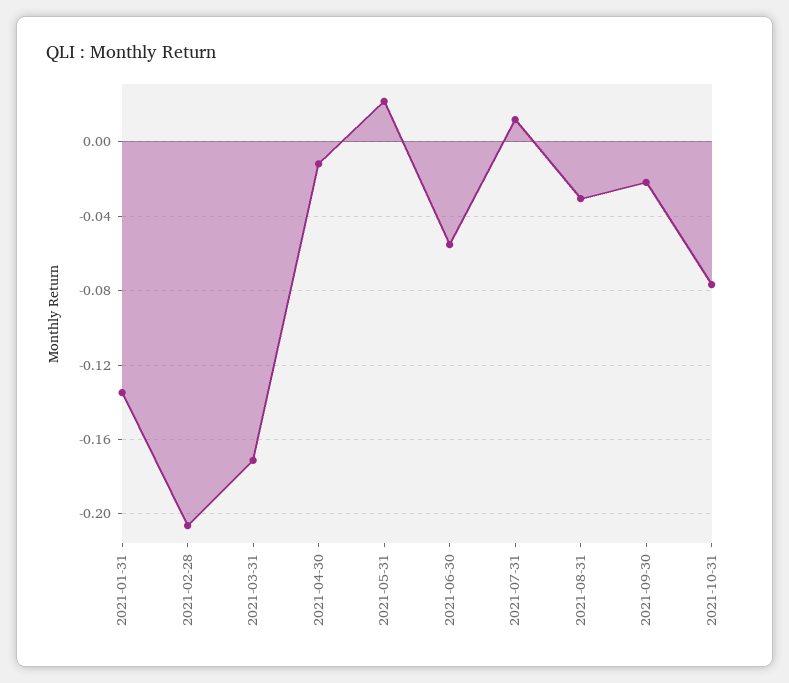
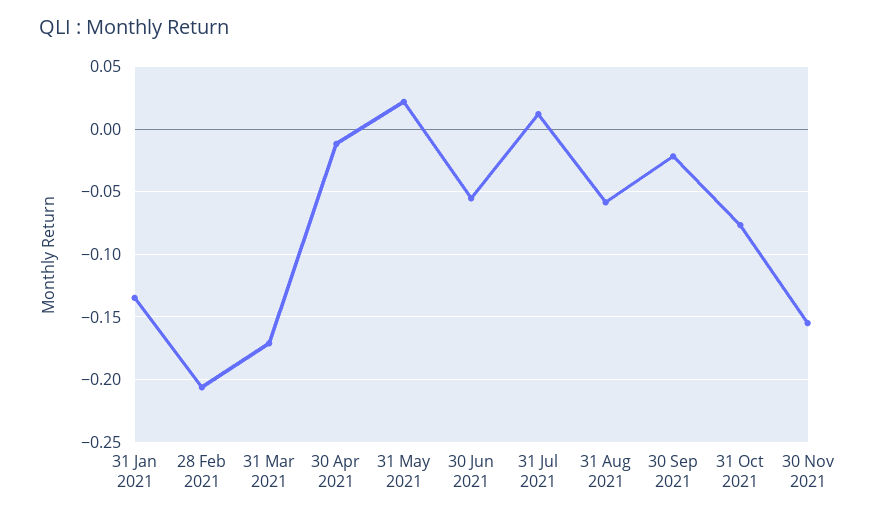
2021-08-31: -0.03 -> -0.06
30 Nov 2021: none -> -0.155

